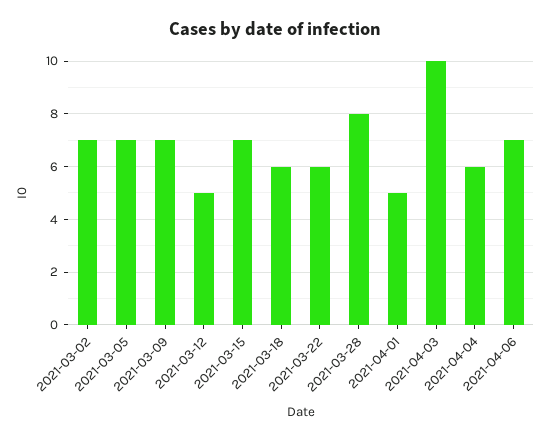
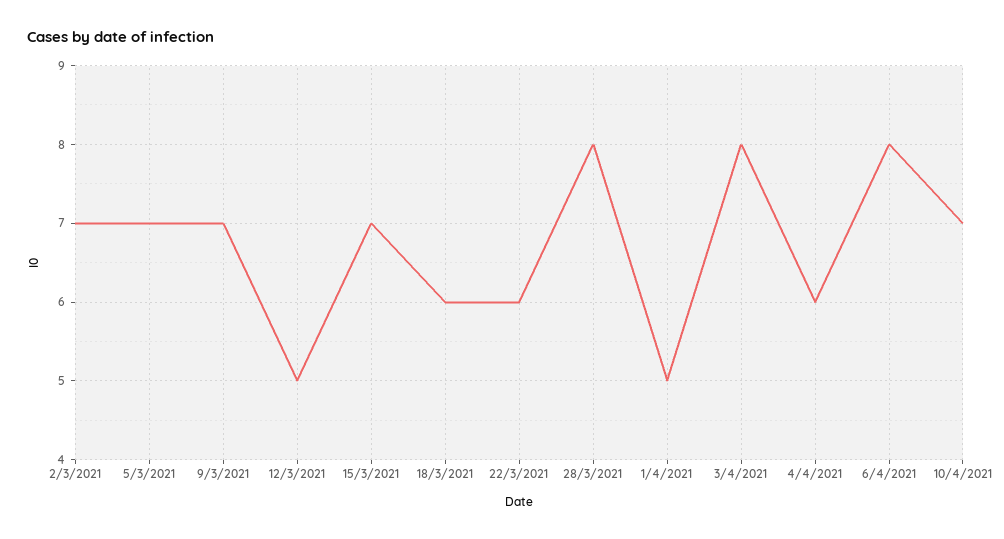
2021-04-03: 10 -> 8
2021-04-06: 7 -> 8
10/4/2021: none -> 7

